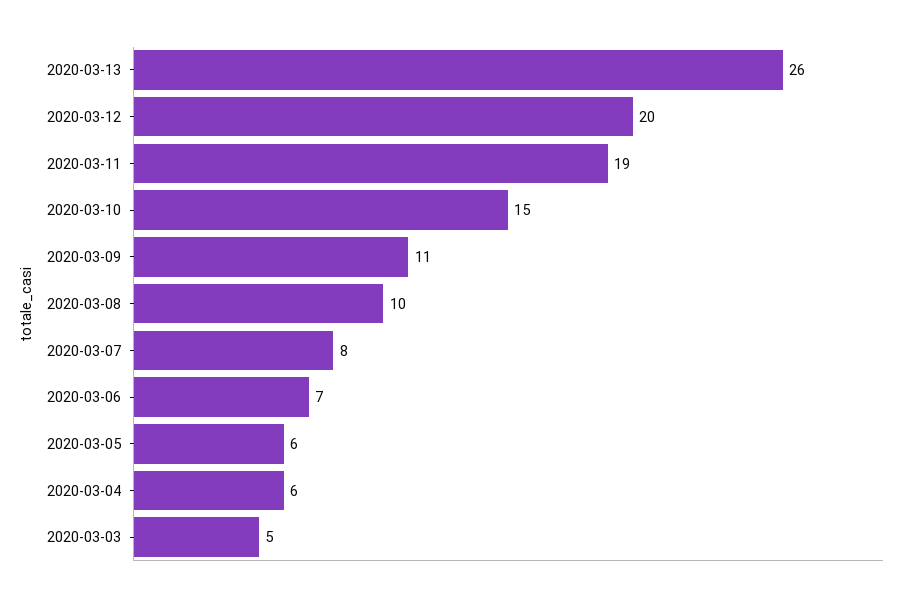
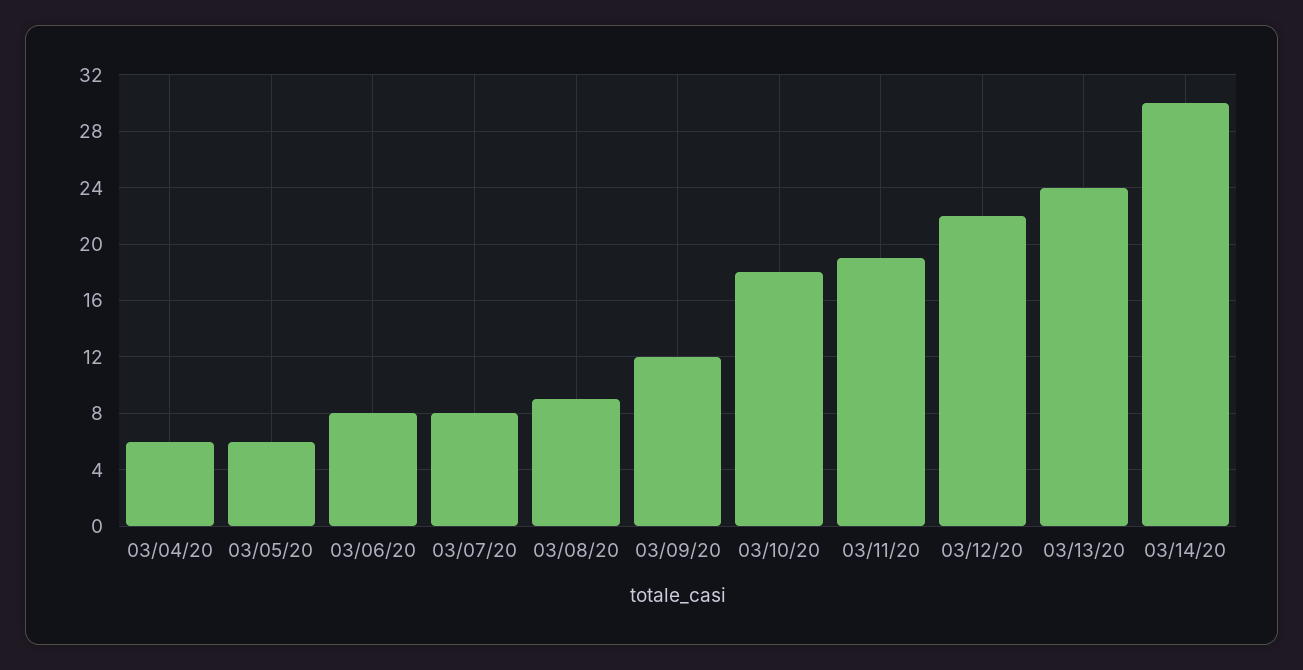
2020-03-13: 26 -> 24
2020-03-12: 20 -> 22
2020-03-10: 15 -> 18
2020-03-09: 11 -> 12
2020-03-08: 10 -> 9
2020-03-06: 7 -> 8
2020-03-03: 5 -> none
03/14/20: none -> 30

